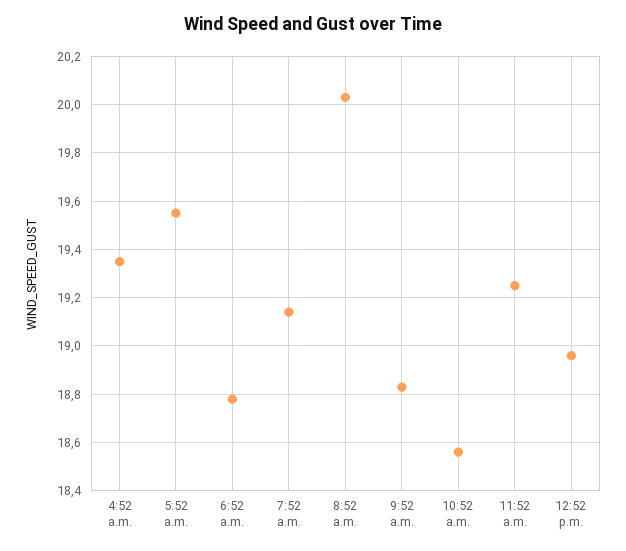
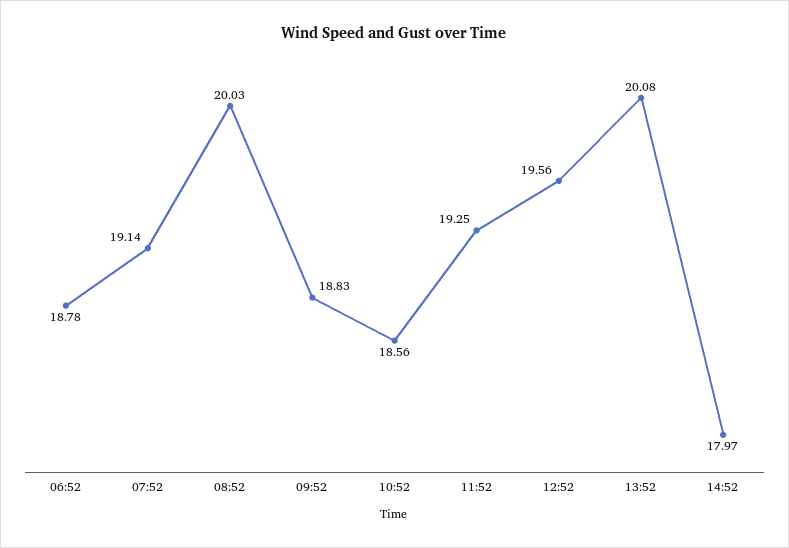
4:52 a.m.: 19.35 -> none
5:52 a.m.: 19.55 -> none
12:52 p.m.: 18.95 -> 19.56
13:52: none -> 20.08
14:52: none -> 17.97

